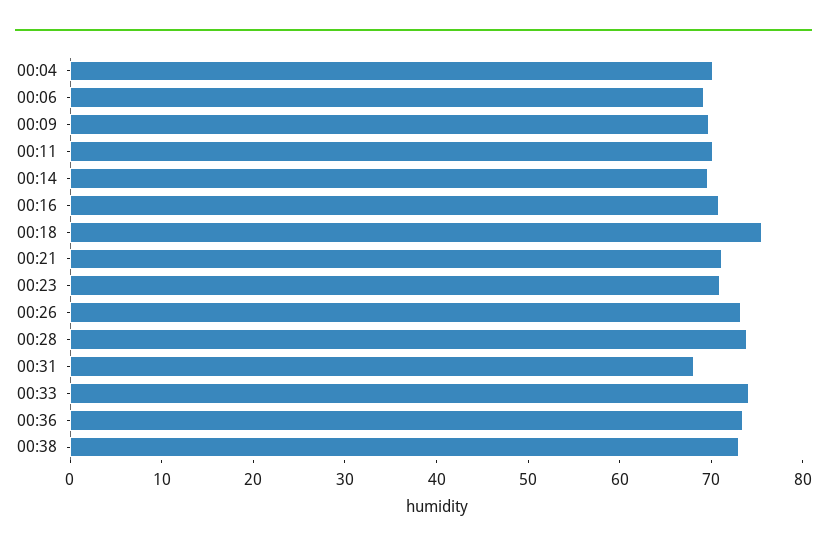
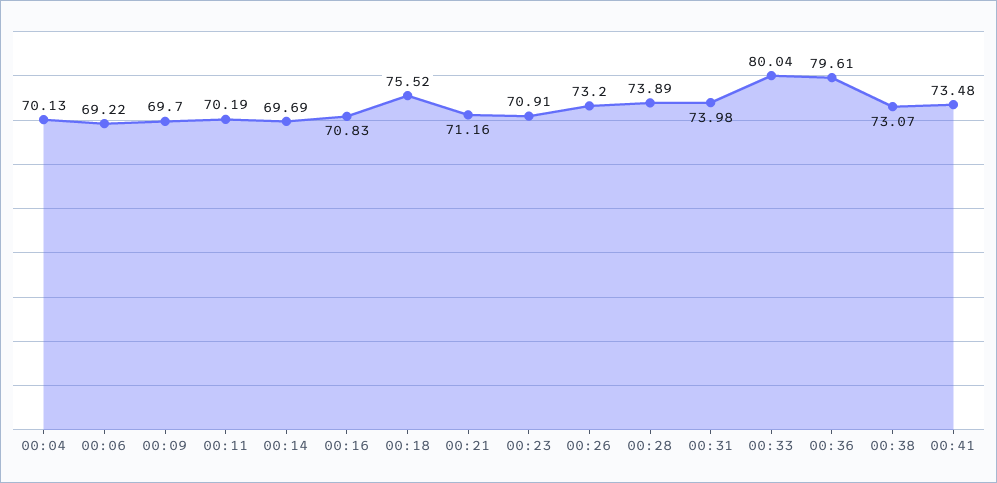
00:31: 68 -> 73.98
00:33: 74 -> 80.04
00:36: 74 -> 79.61
00:41: none -> 73.48

